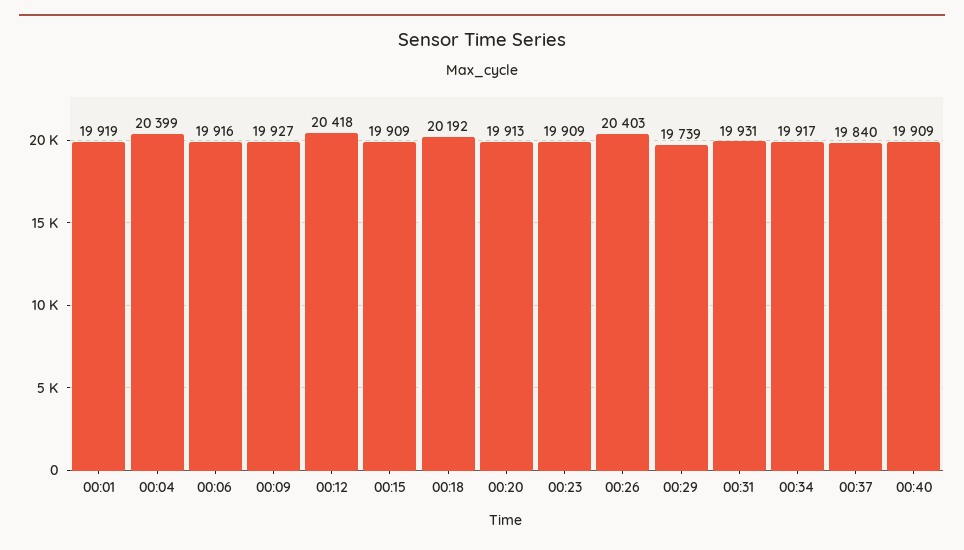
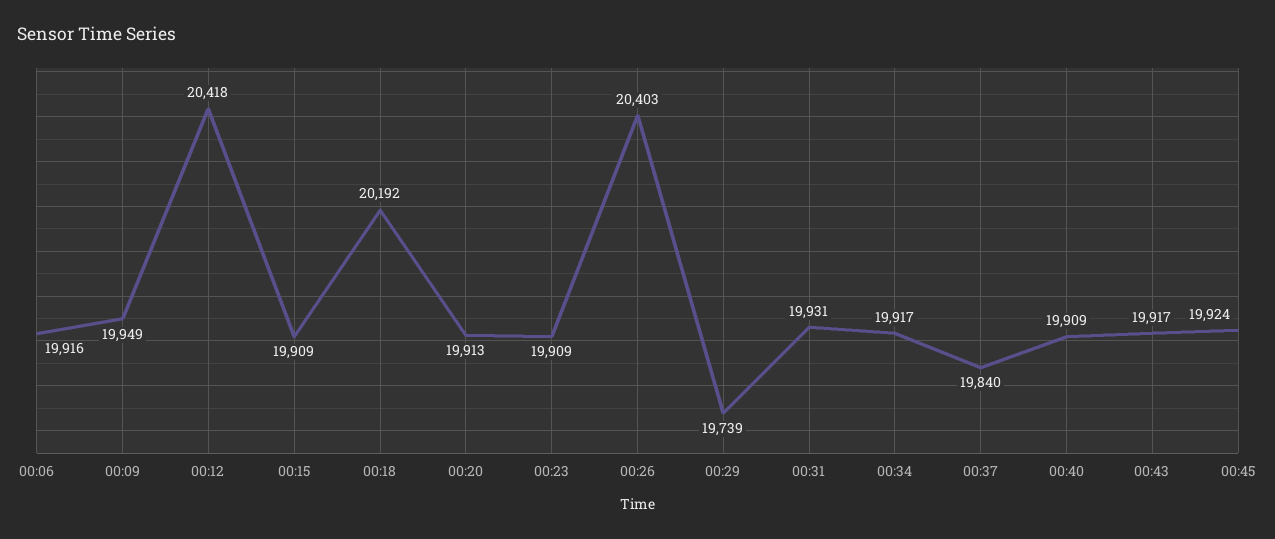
00:01: 19919 -> none
00:04: 20399 -> none
00:09: 19927 -> 19949
00:43: none -> 19917
00:45: none -> 19924

